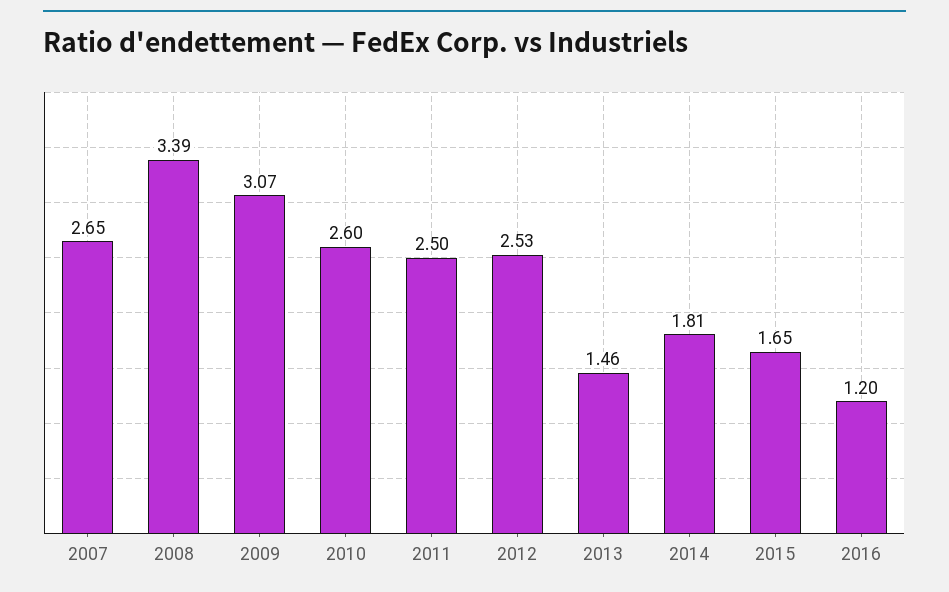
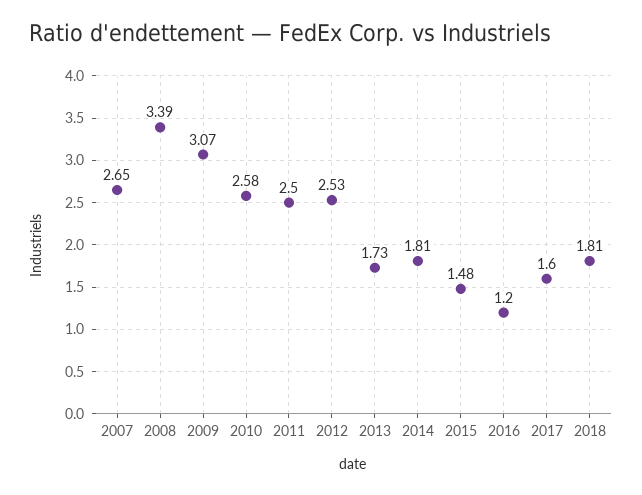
2010: 2.6 -> 2.58
2013: 1.46 -> 1.73
2015: 1.65 -> 1.48
2017: none -> 1.6
2018: none -> 1.81

